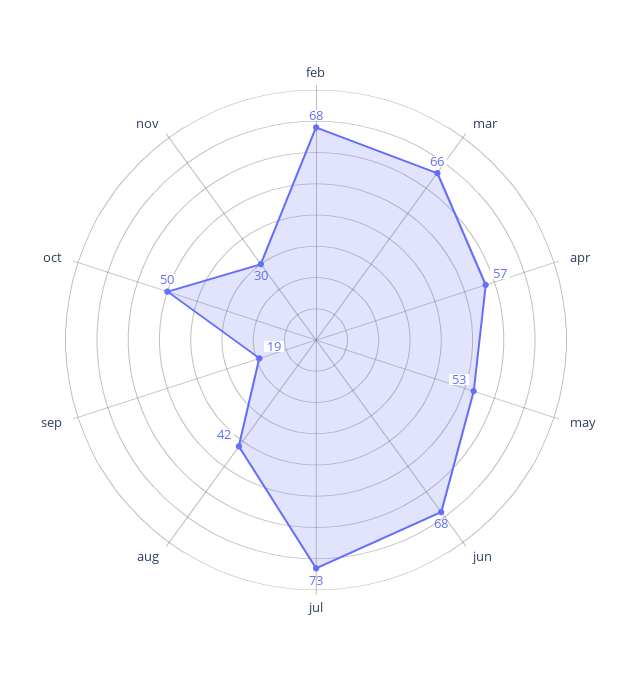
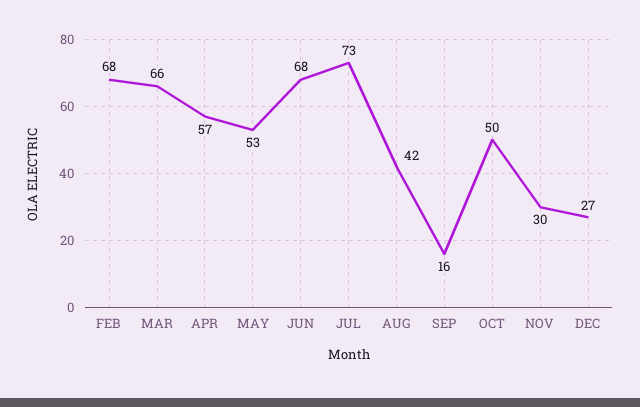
sep: 19 -> 16
DEC: none -> 27

